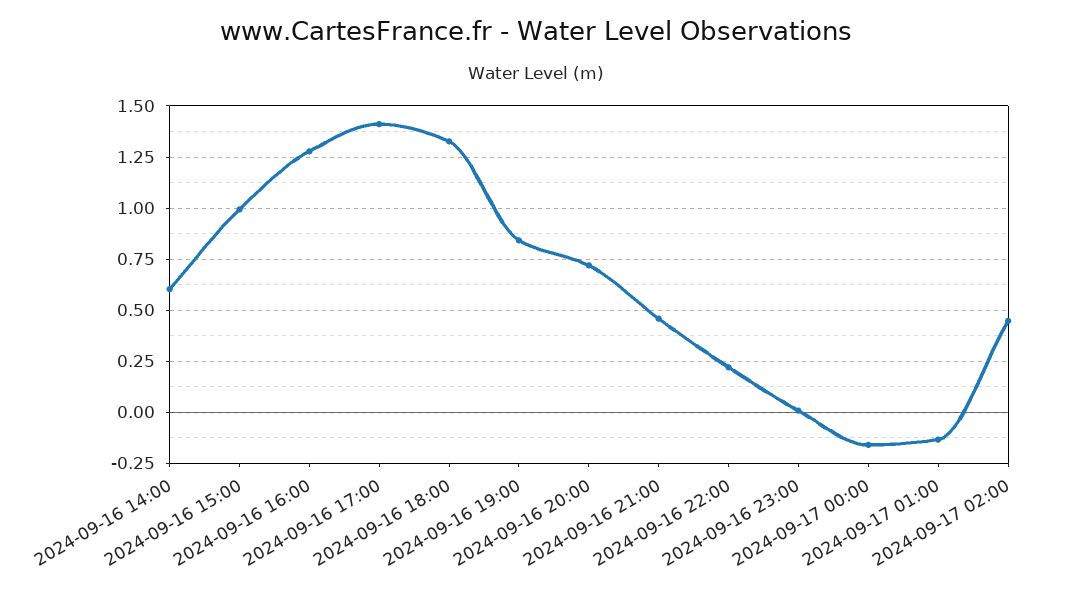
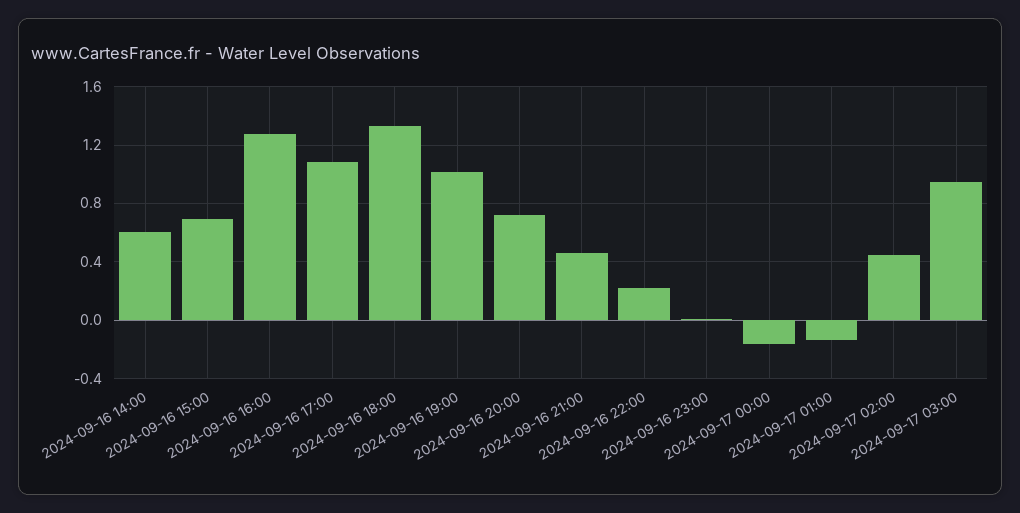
2024-09-16 15:00: 1 -> 0.7
2024-09-16 17:00: 1.4 -> 1.1
2024-09-16 19:00: 0.85 -> 1
2024-09-17 03:00: none -> 0.95

